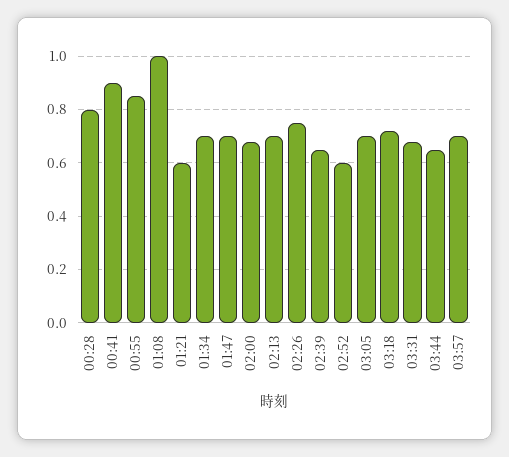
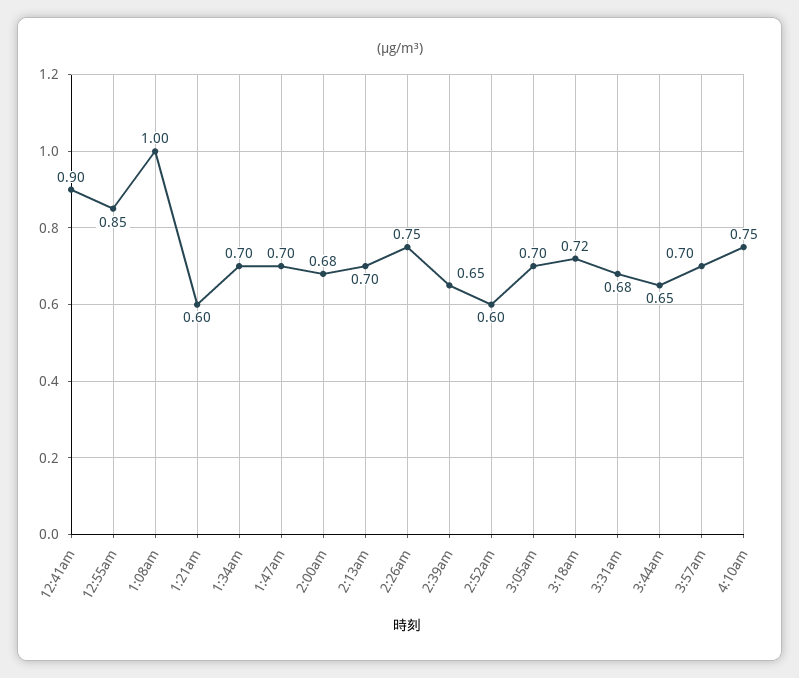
00:28: 0.8 -> none
4:10am: none -> 0.75

